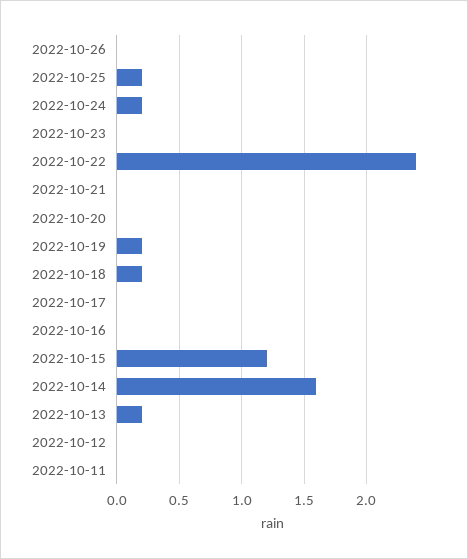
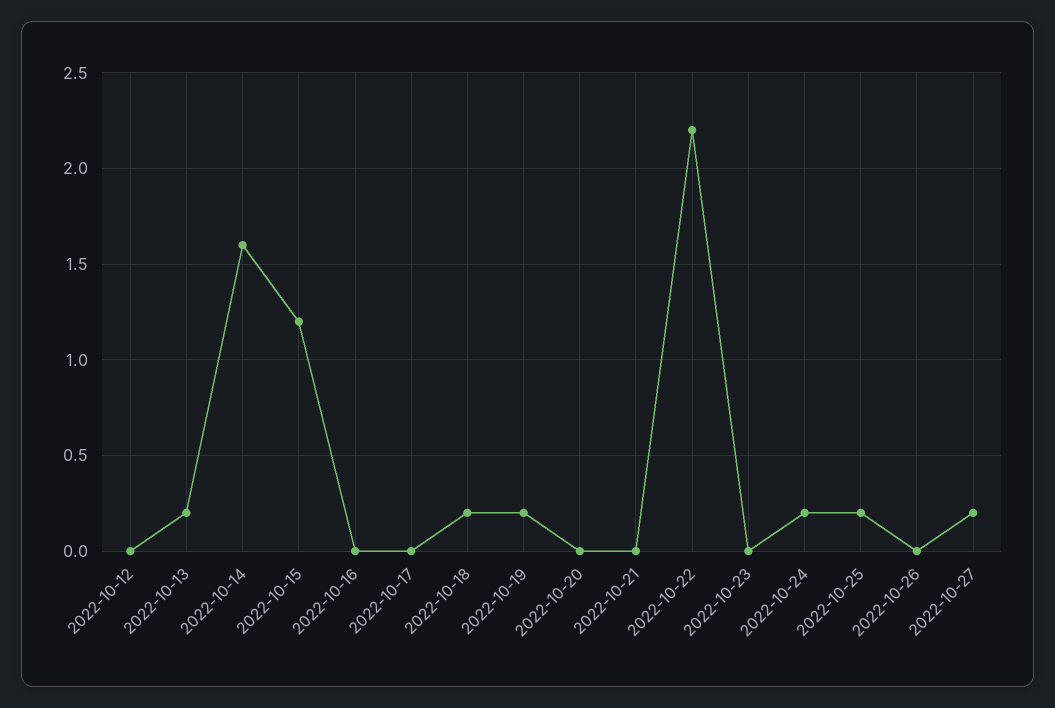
2022-10-22: 2.4 -> 2.2
2022-10-11: 0 -> none
2022-10-27: none -> 0.2

